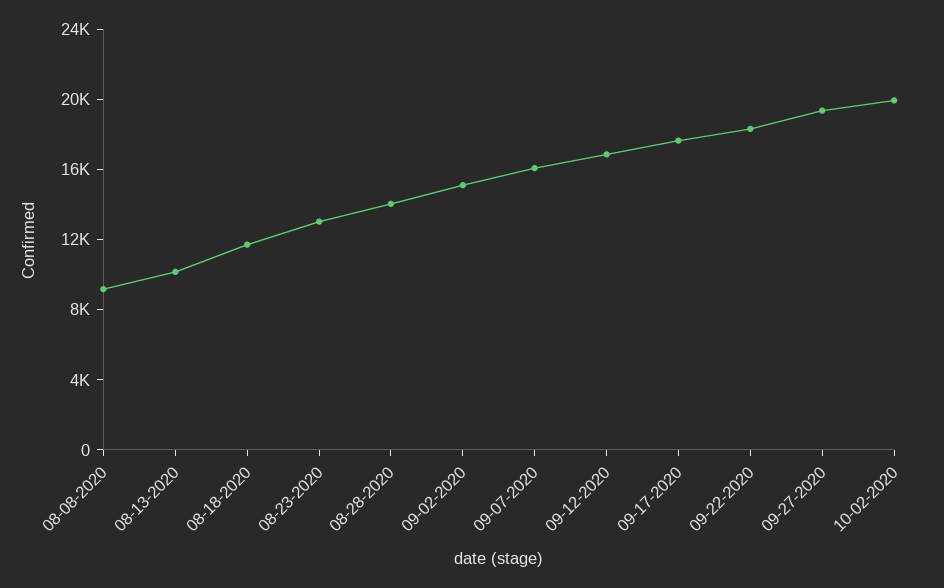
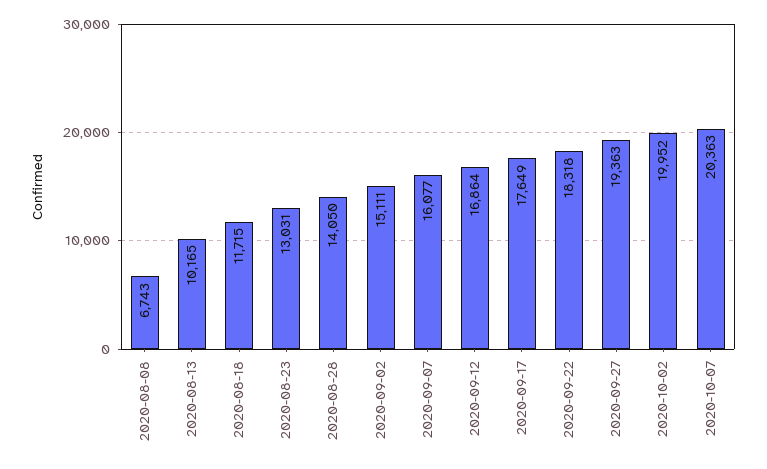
08-08-2020: 9000 -> 6743
2020-10-07: none -> 20363

